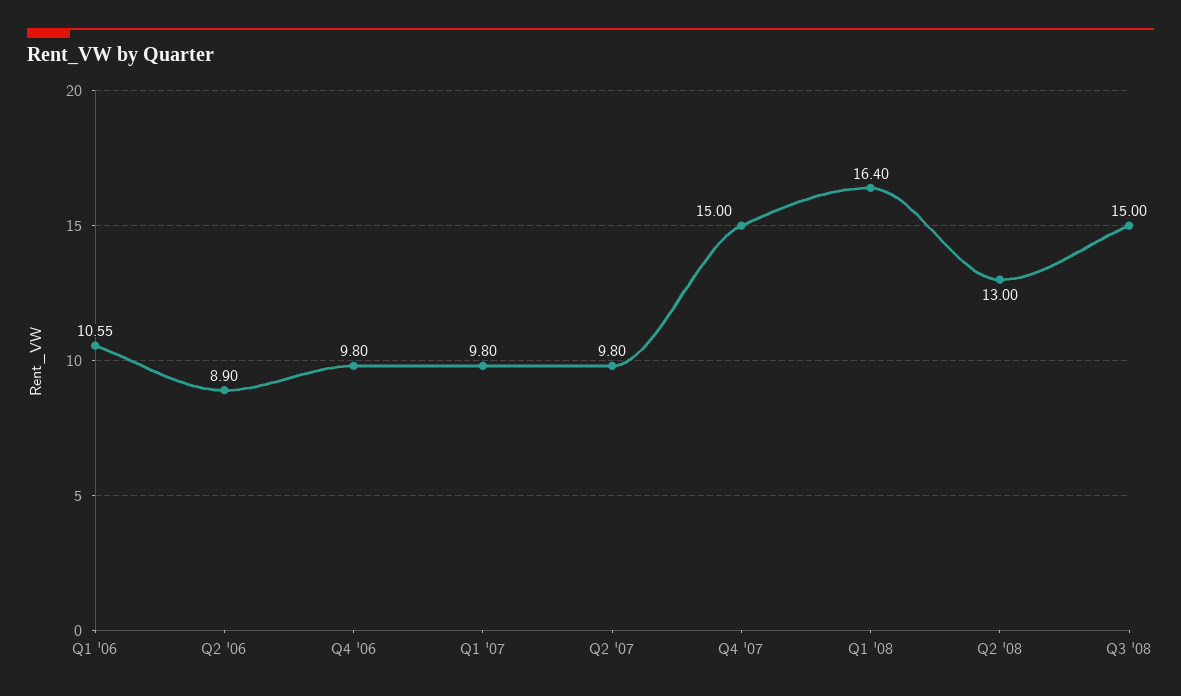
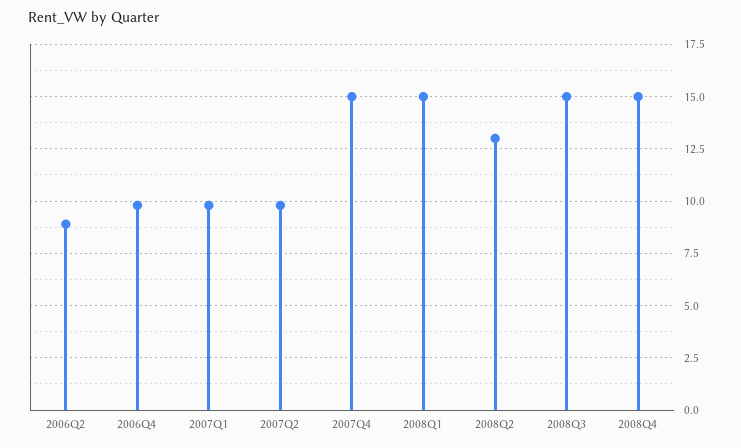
Q1 '06: 10.55 -> none
Q1 '08: 16.4 -> 15
2008Q4: none -> 15

